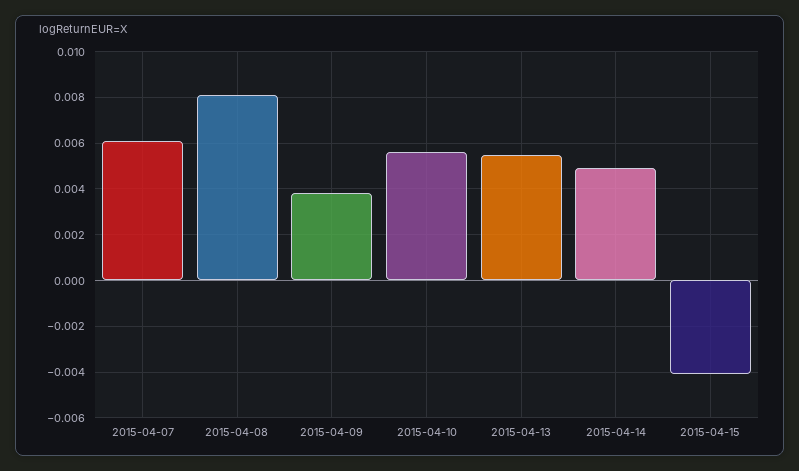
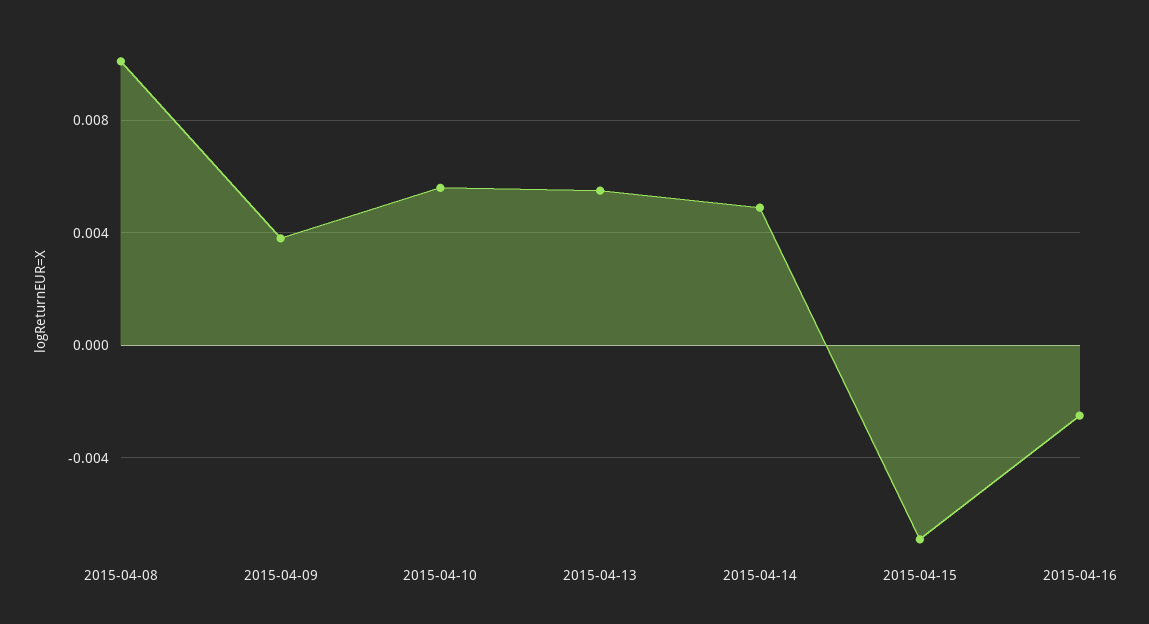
2015-04-07: 0.006 -> none
2015-04-08: 0.008 -> 0.01
2015-04-15: -0.004 -> -0.007
2015-04-16: none -> -0.0025

